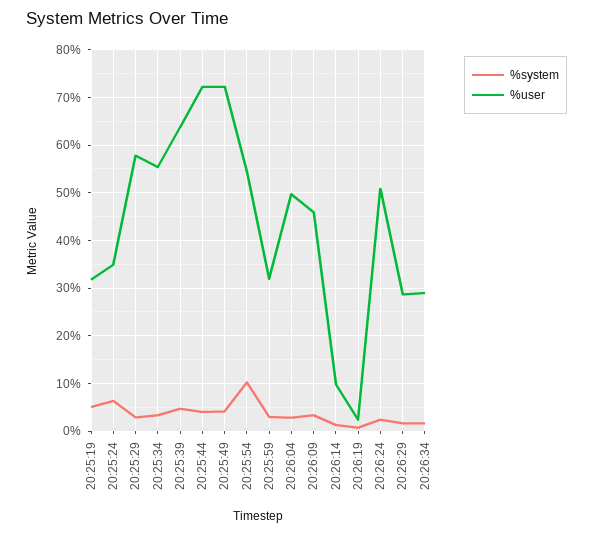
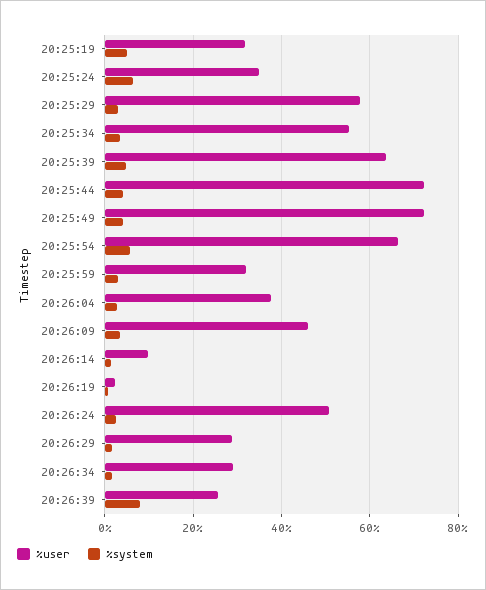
%system, 20:25:54: 10 -> 6
%user, 20:25:54: 54 -> 66
%user, 20:26:04: 50 -> 38
%user, 20:26:39: none -> 26
%system, 20:26:39: none -> 8

